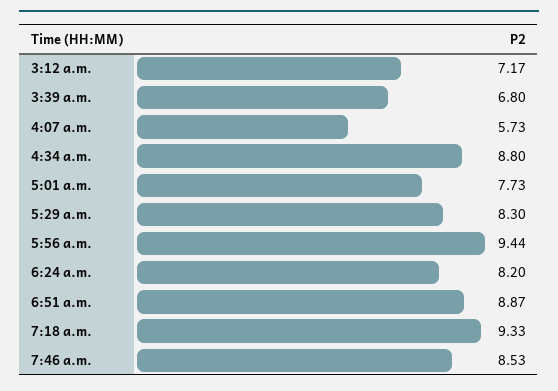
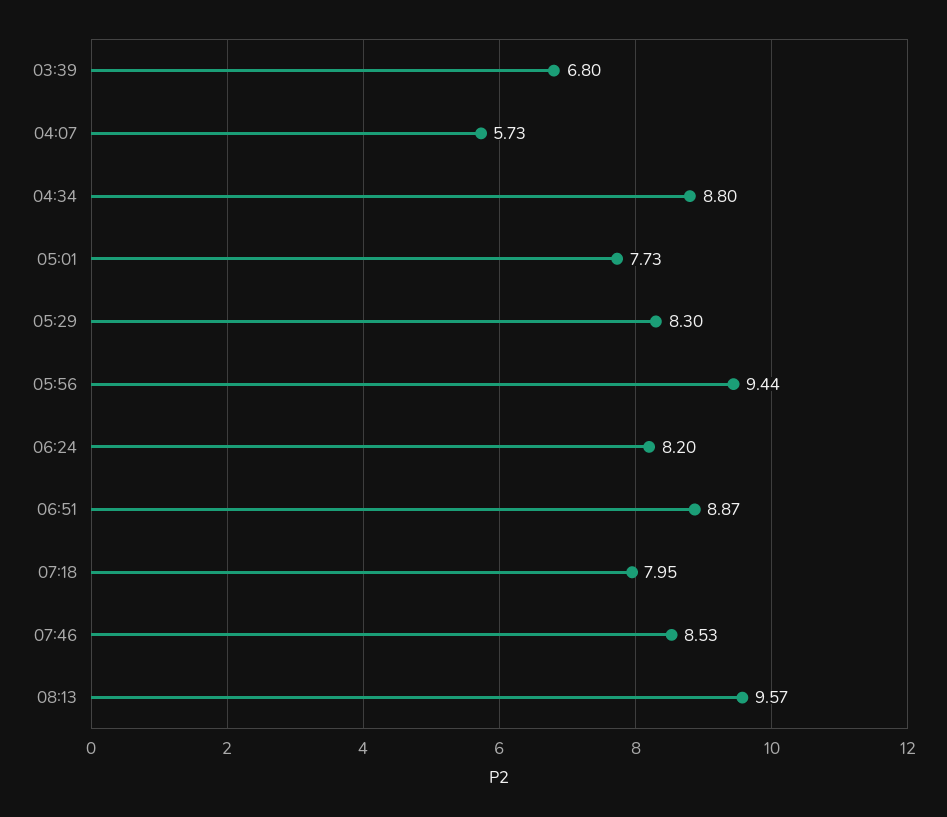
3:12 a.m.: 7.17 -> none
7:18 a.m.: 9.33 -> 7.95
08:13: none -> 9.57

